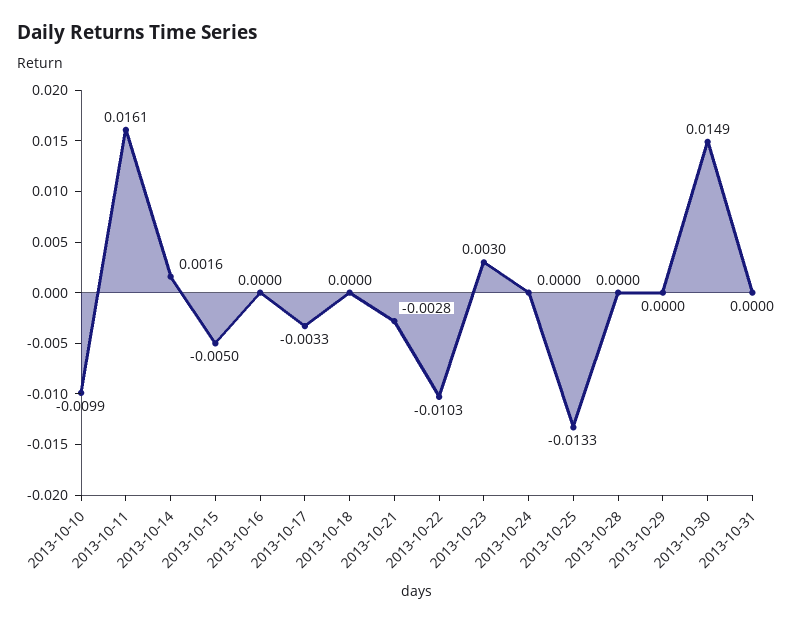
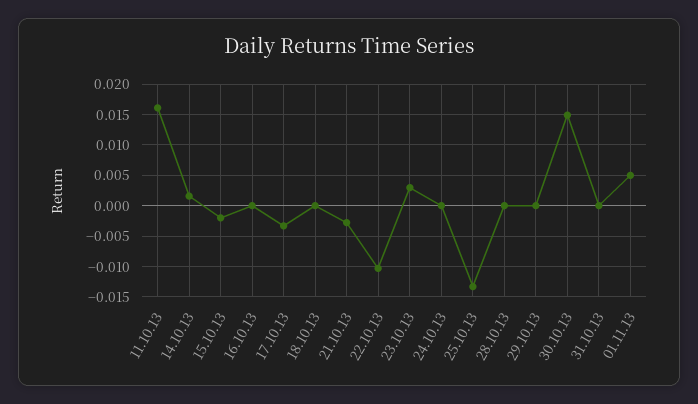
2013-10-10: -0.0099 -> none
2013-10-15: -0.005 -> -0.002
01.11.13: none -> 0.005

